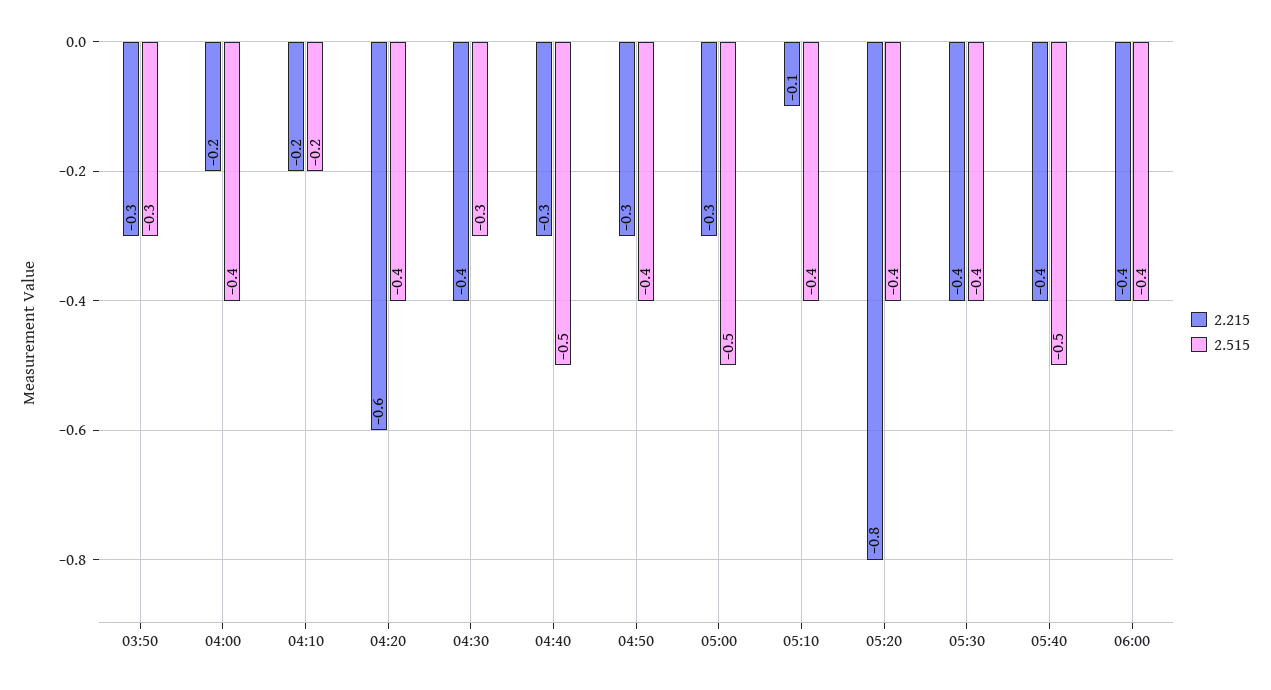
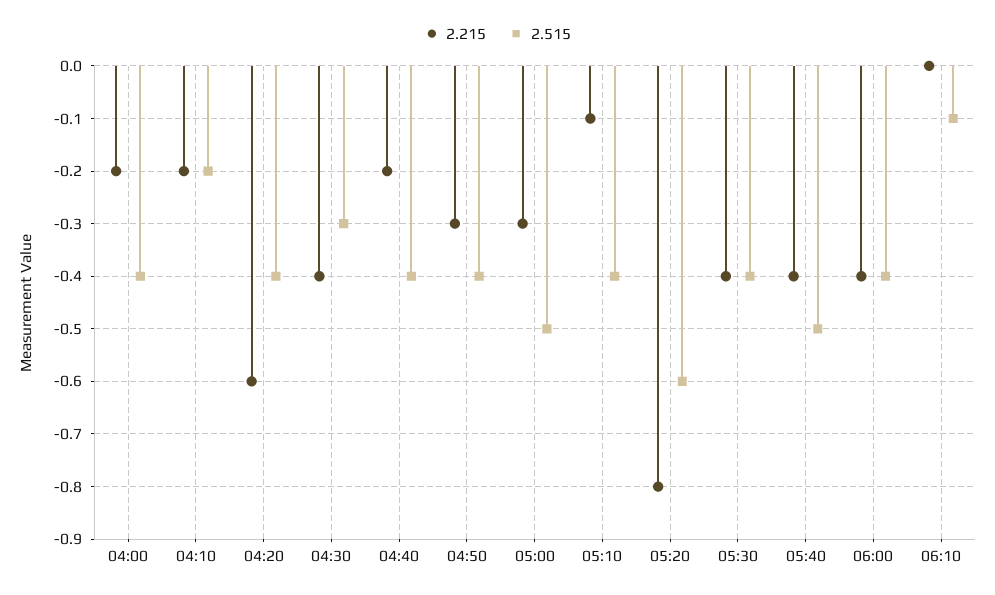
2.215, 03:50: -0.3 -> none
2.515, 03:50: -0.3 -> none
2.215, 04:40: -0.3 -> -0.2
2.515, 04:40: -0.5 -> -0.4
2.515, 05:20: -0.4 -> -0.6
2.215, 06:10: none -> 0
2.515, 06:10: none -> -0.1

